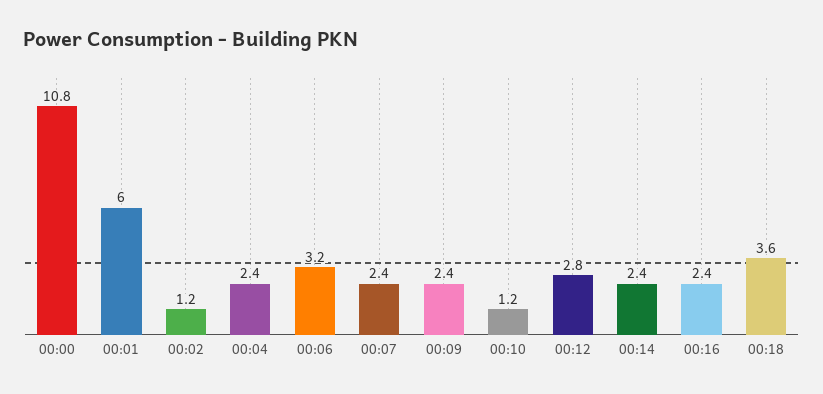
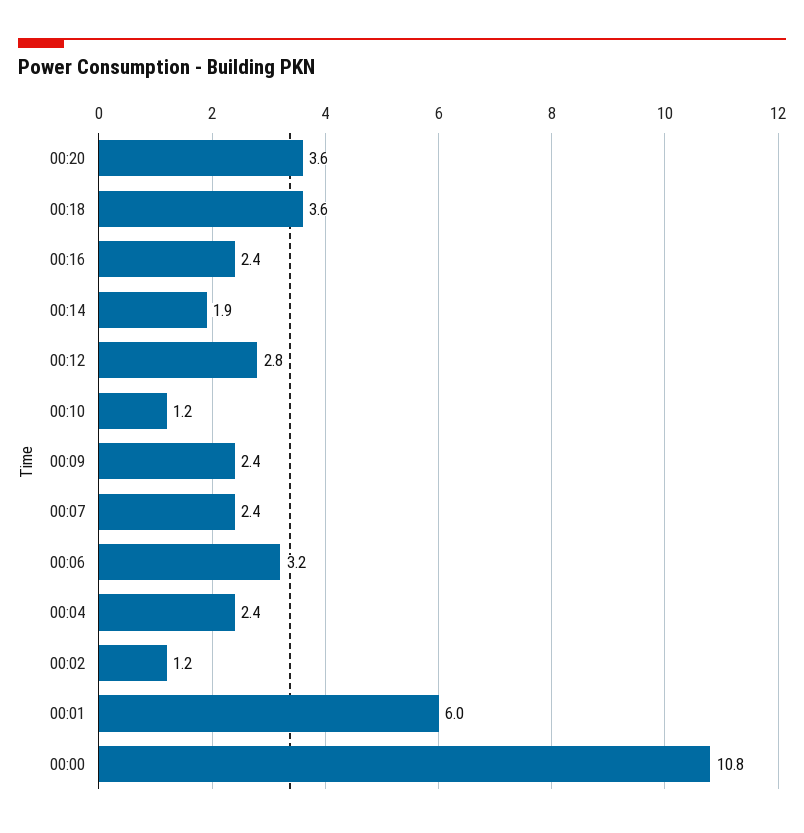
00:14: 2.4 -> 1.9
00:20: none -> 3.6

